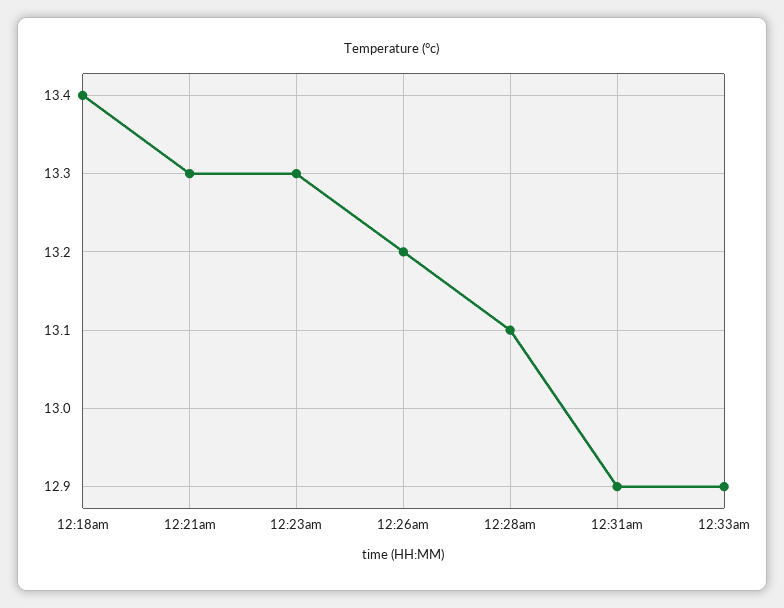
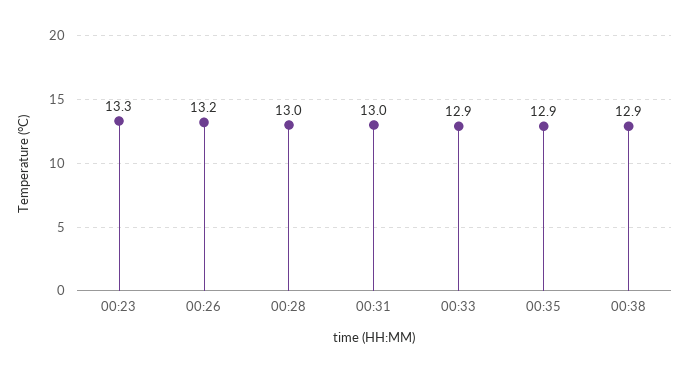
12:18am: 13.4 -> none
12:21am: 13.3 -> none
12:28am: 13.1 -> 13
12:31am: 12.9 -> 13
00:35: none -> 12.9
00:38: none -> 12.9

